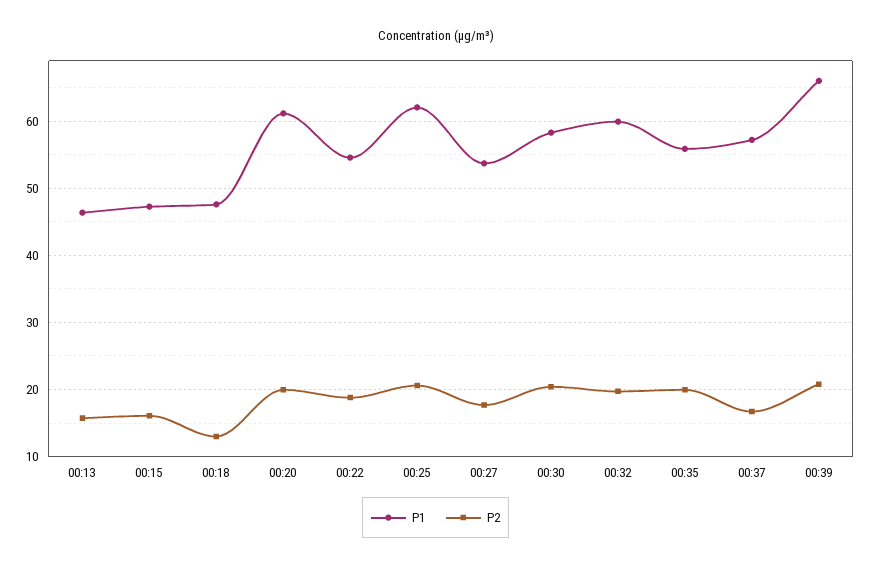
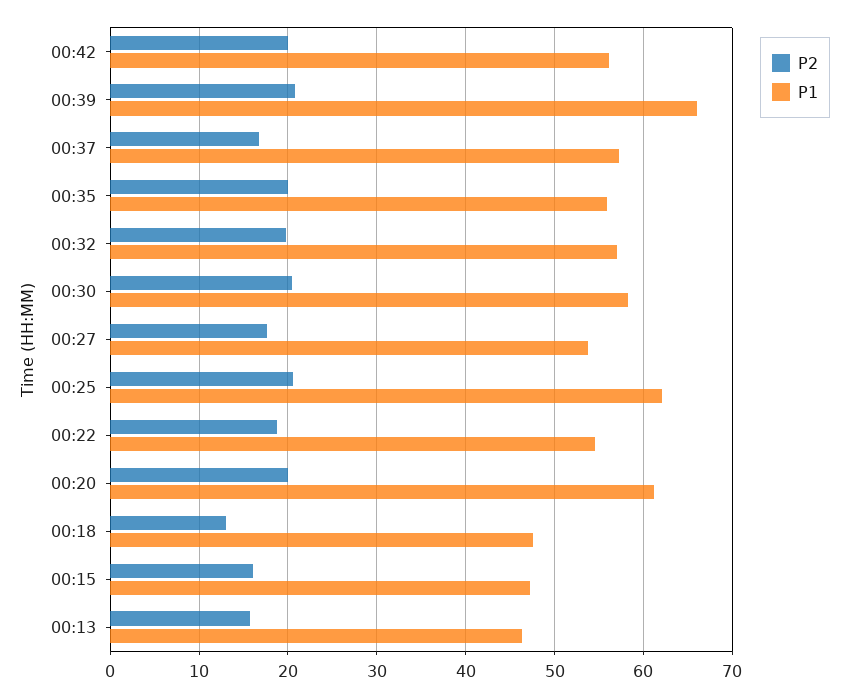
P1, 00:32: 60 -> 57
P2, 00:42: none -> 20
P1, 00:42: none -> 56

